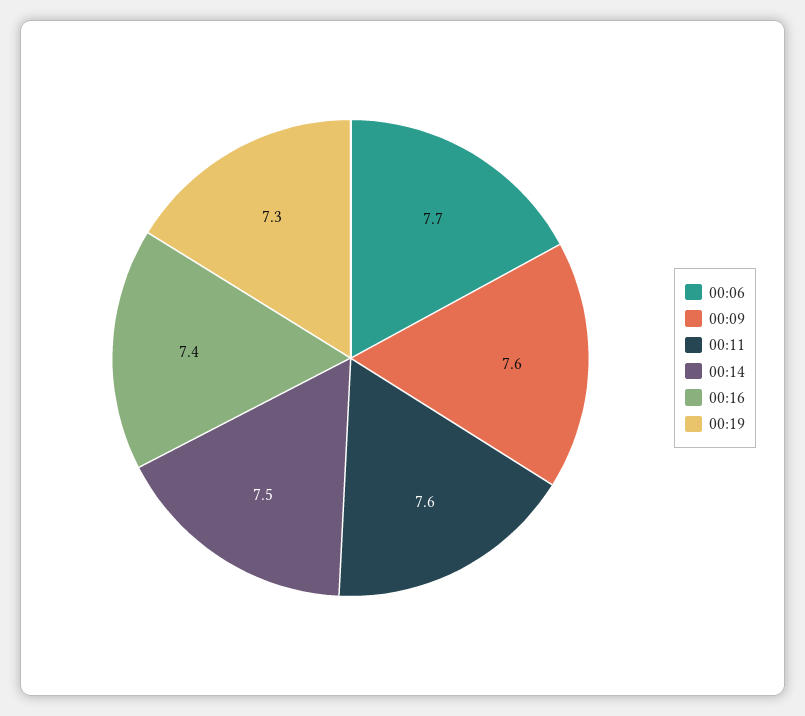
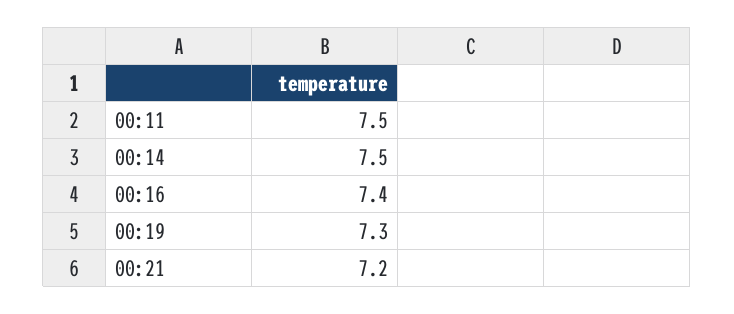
00:06: 7.7 -> none
00:09: 7.6 -> none
00:11: 7.6 -> 7.5
00:21: none -> 7.2

